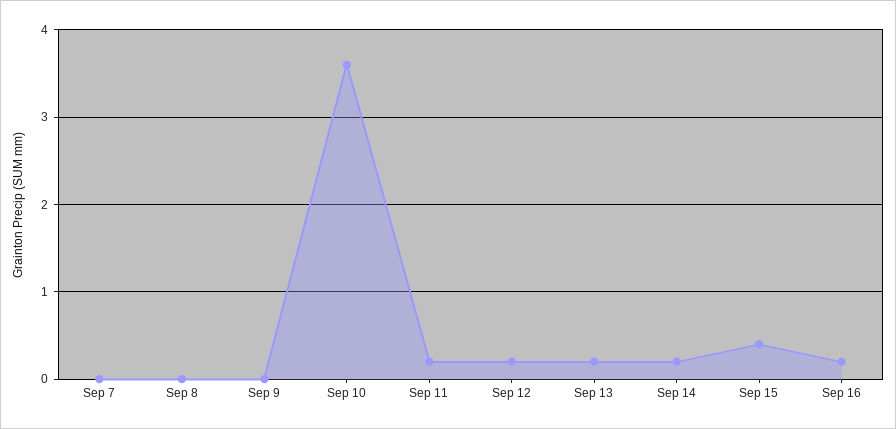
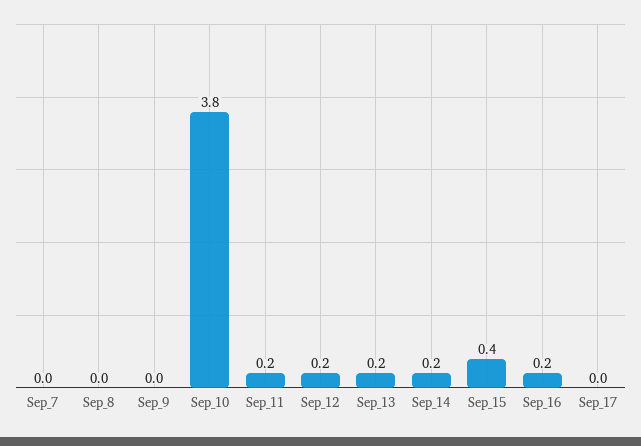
Sep 10: 3.6 -> 3.8
Sep_17: none -> 0

